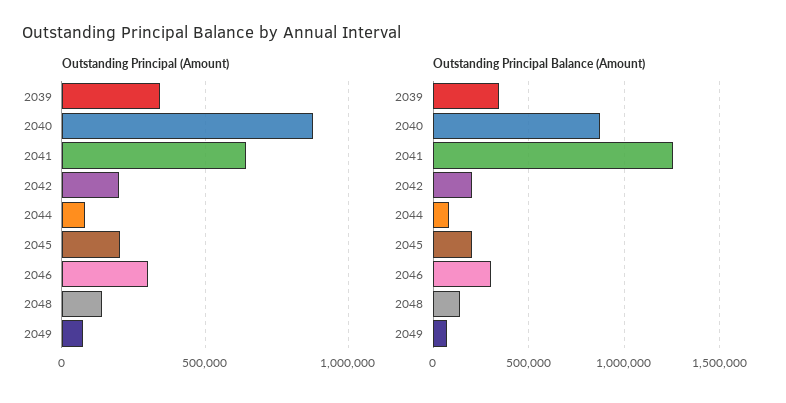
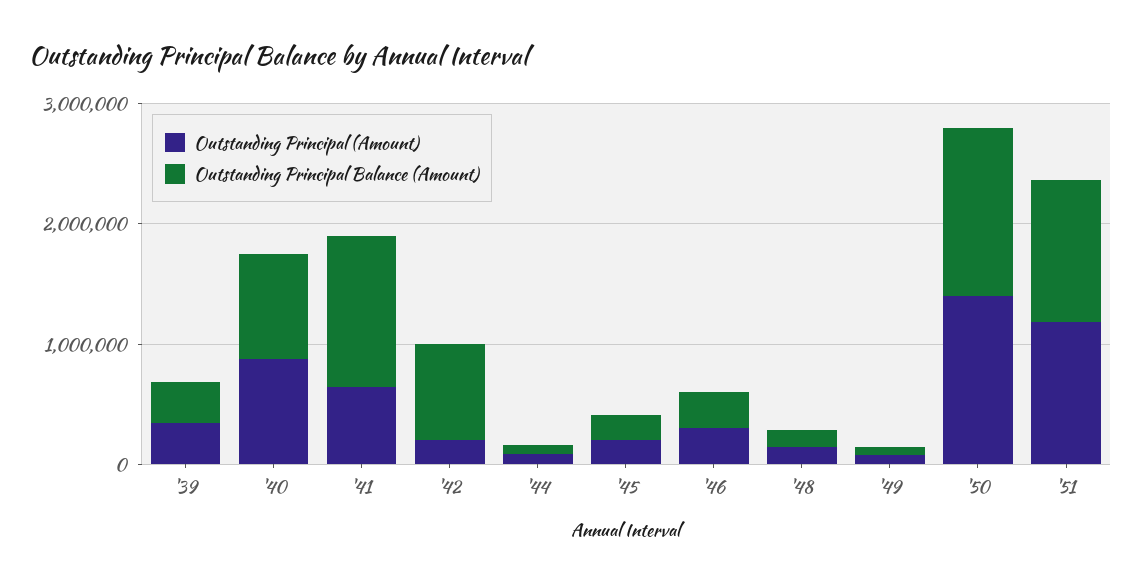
Outstanding Principal Balance (Amount), 2042: 200000 -> 800000
Outstanding Principal (Amount), '50: none -> 1400000
Outstanding Principal Balance (Amount), '50: none -> 1400000
Outstanding Principal (Amount), '51: none -> 1200000
Outstanding Principal Balance (Amount), '51: none -> 1200000

